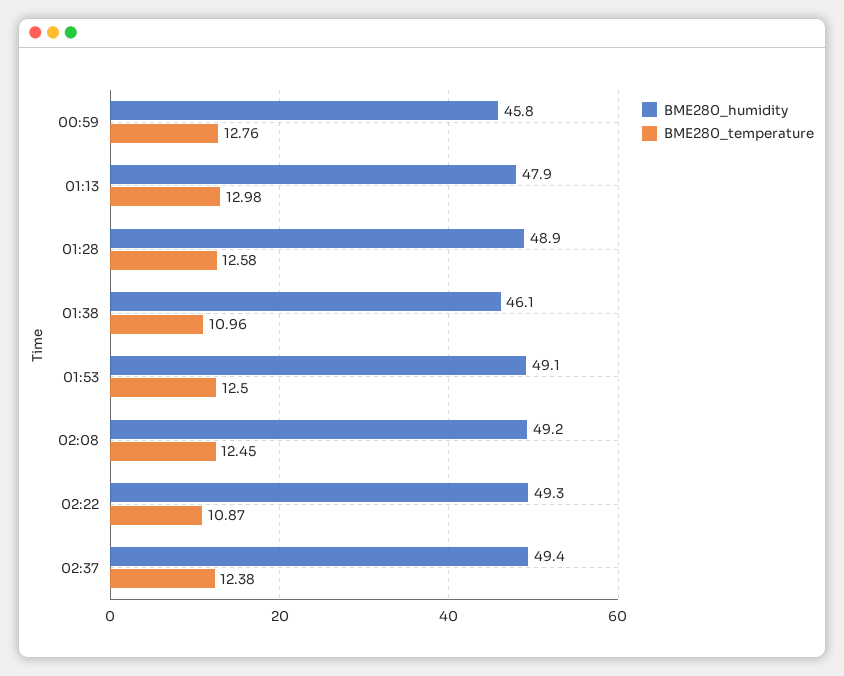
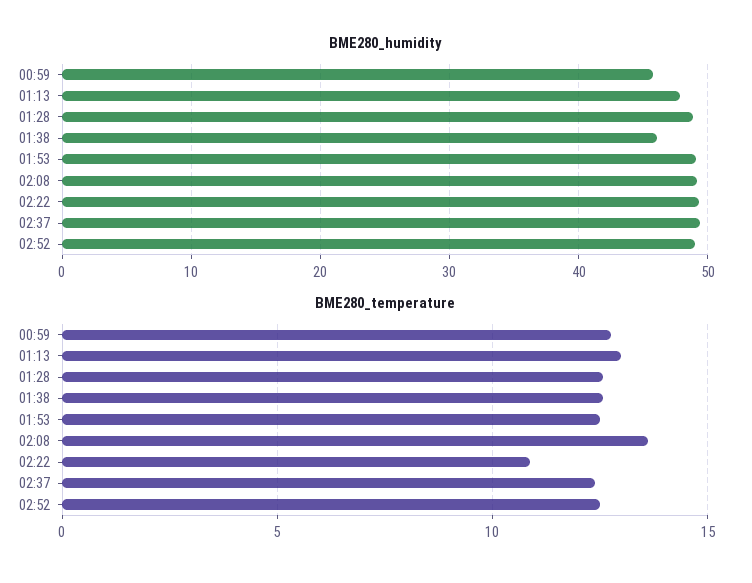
BME280_temperature, 01:38: 10.96 -> 12.5
BME280_temperature, 02:08: 12.45 -> 13.5
BME280_humidity, 02:52: none -> 49
BME280_temperature, 02:52: none -> 12.5

